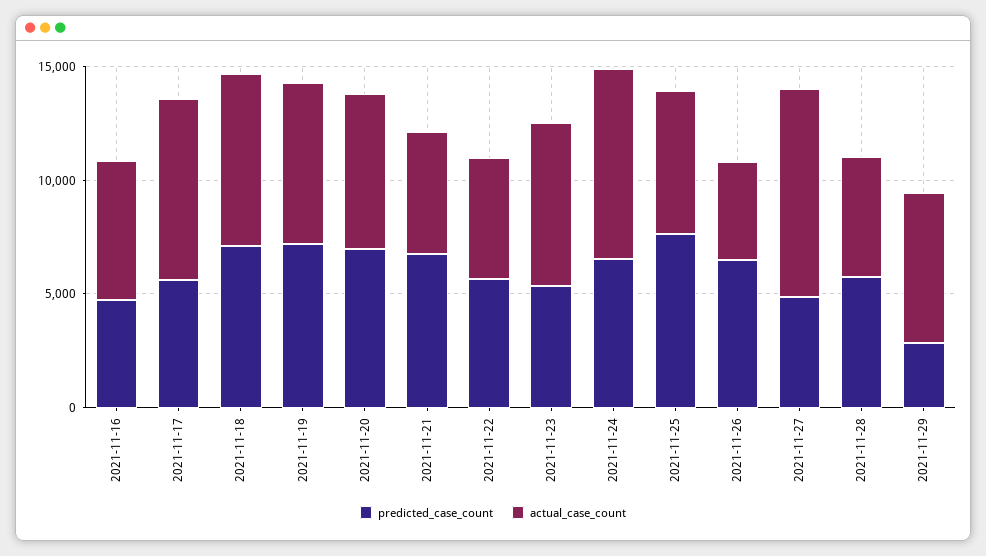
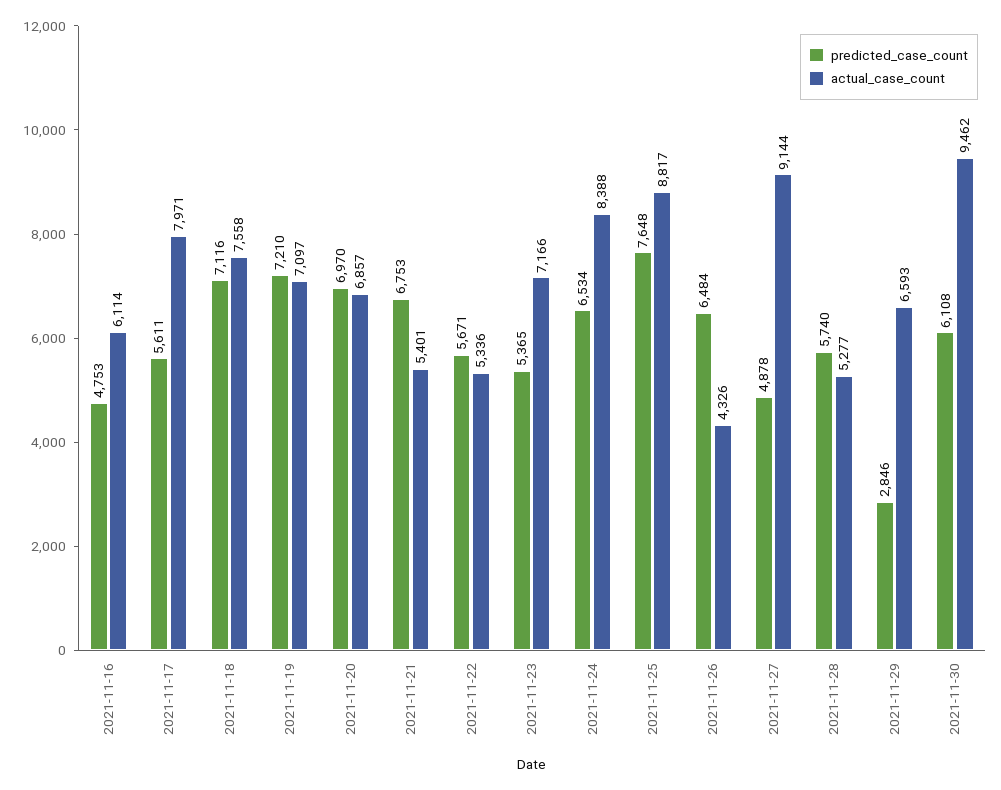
actual_case_count, 2021-11-25: 6000 -> 8817
predicted_case_count, 2021-11-30: none -> 6108
actual_case_count, 2021-11-30: none -> 9462

